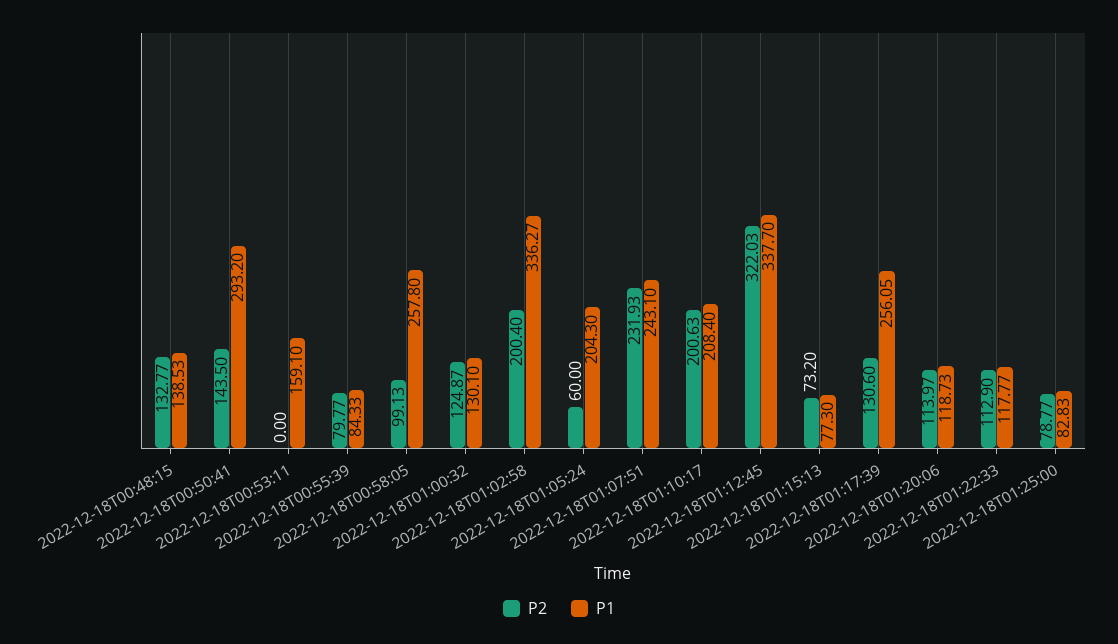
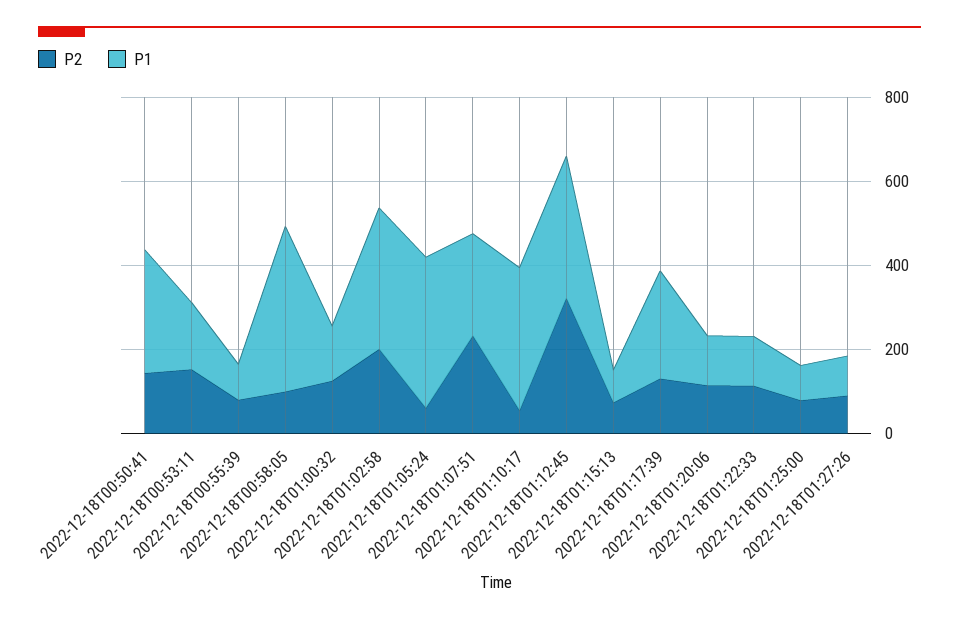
P2, 2022-12-18T00:48:15: 132.77 -> none
P1, 2022-12-18T00:48:15: 138.53 -> none
P2, 2022-12-18T00:53:11: 0 -> 150
P1, 2022-12-18T00:58:05: 257.8 -> 400
P1, 2022-12-18T01:05:24: 204.3 -> 350
P2, 2022-12-18T01:10:17: 200.63 -> 50
P1, 2022-12-18T01:10:17: 208.4 -> 350
P2, 2022-12-18T01:27:26: none -> 100
P1, 2022-12-18T01:27:26: none -> 100

